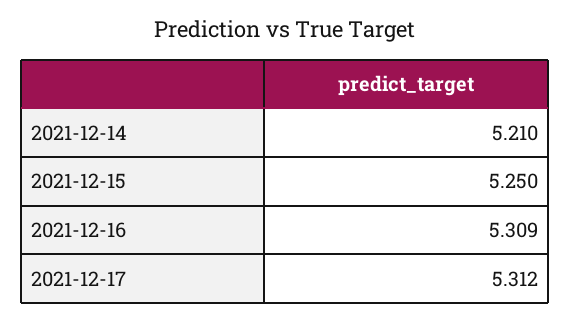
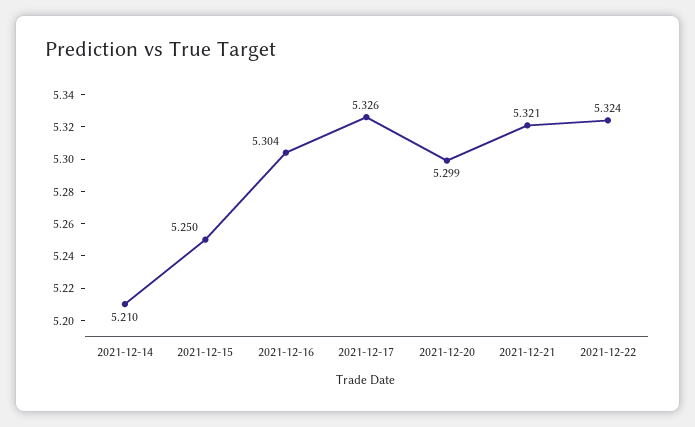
2021-12-16: 5.309 -> 5.304
2021-12-17: 5.312 -> 5.326
2021-12-20: none -> 5.299
2021-12-21: none -> 5.321
2021-12-22: none -> 5.324

